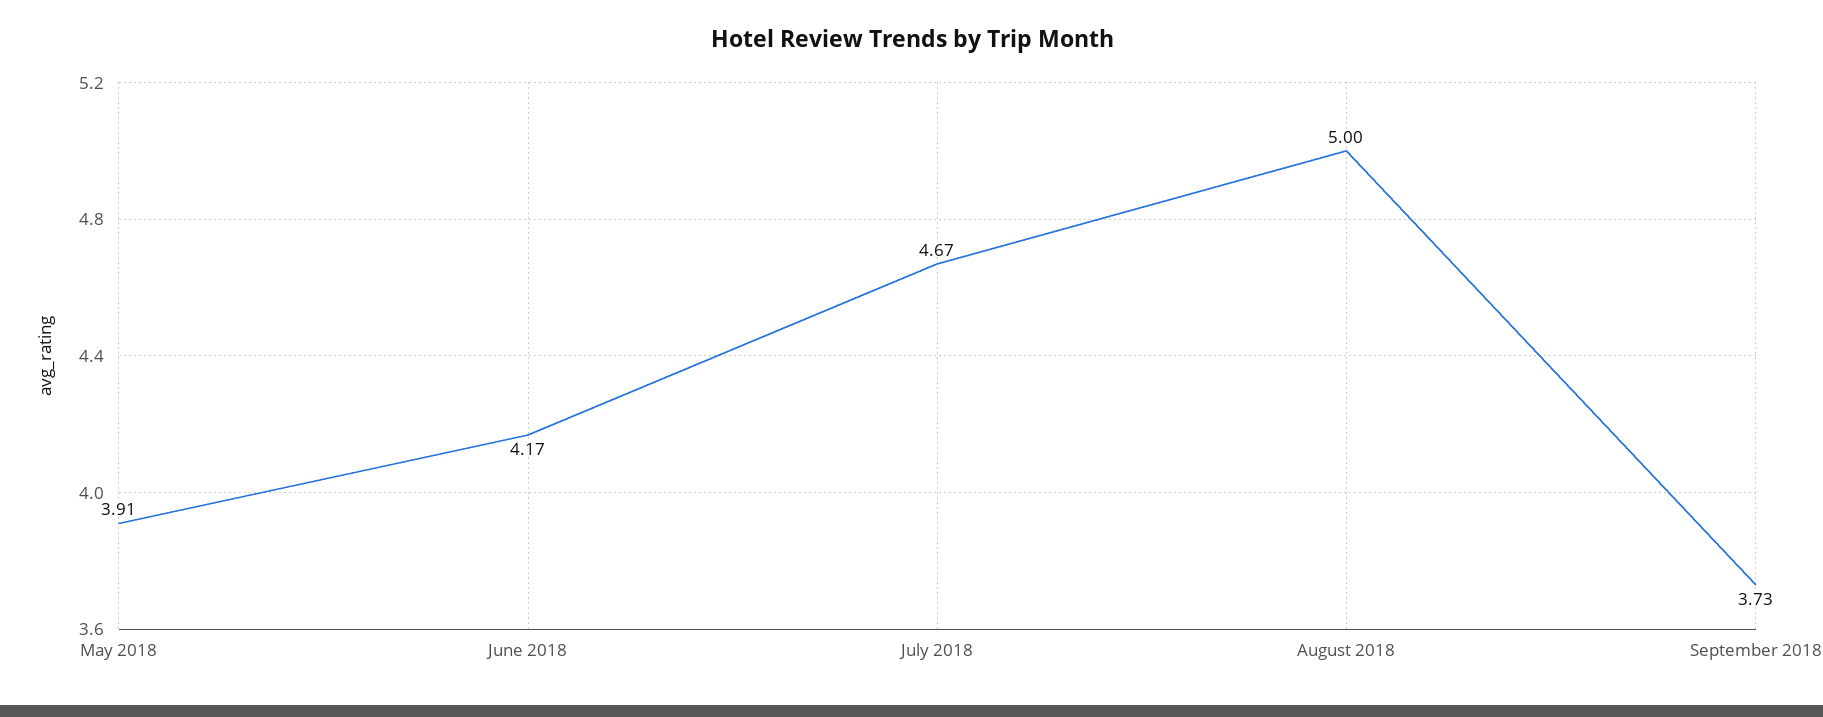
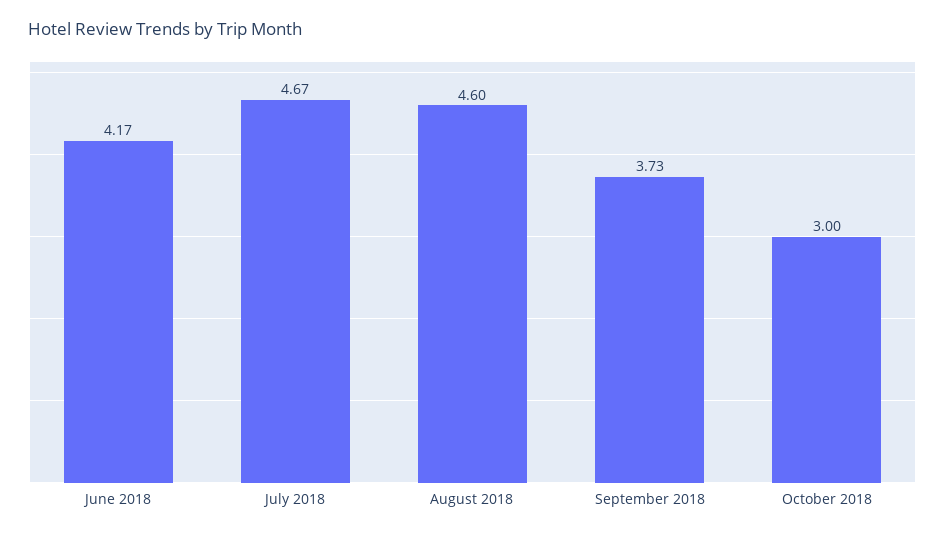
May 2018: 3.91 -> none
August 2018: 5 -> 4.6
October 2018: none -> 3

